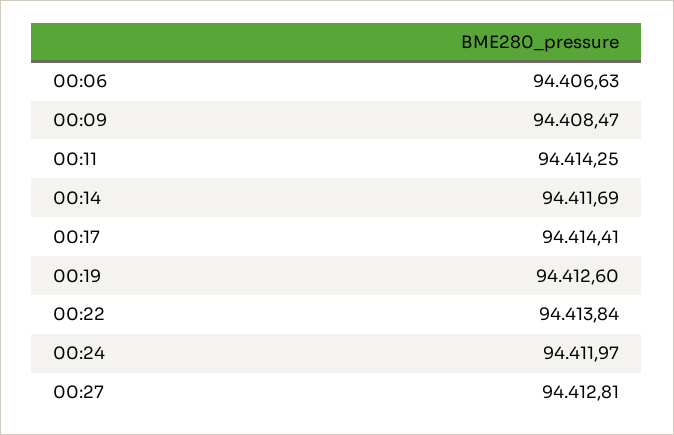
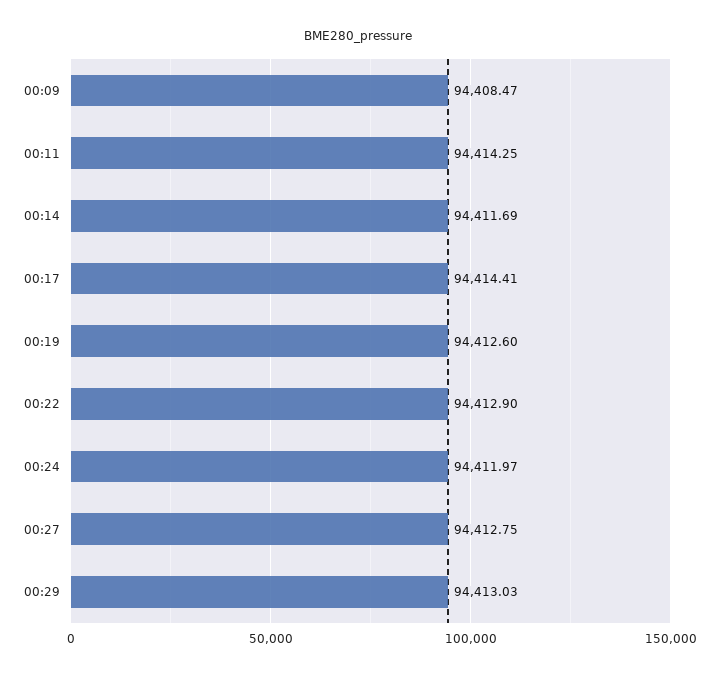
00:06: 94406.63 -> none
00:22: 94413.84 -> 94412.9
00:27: 94412.81 -> 94412.75
00:29: none -> 94413.03

